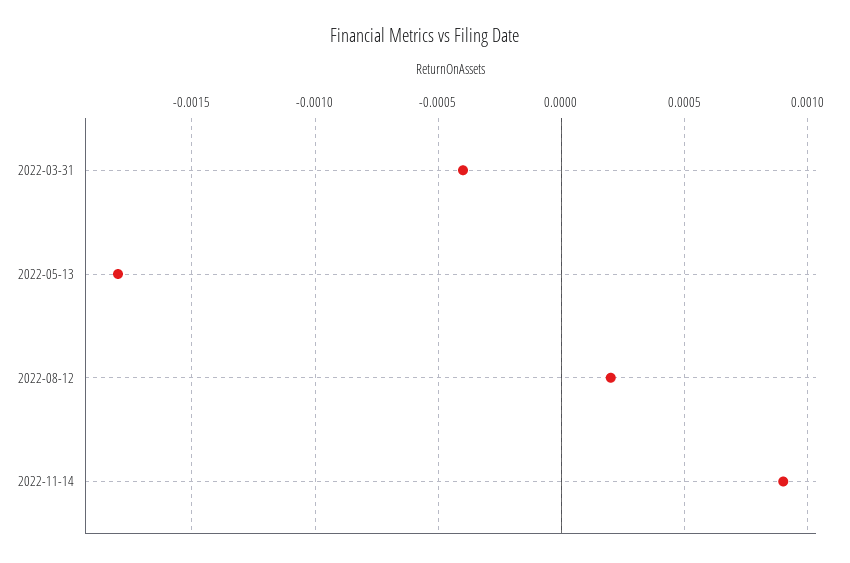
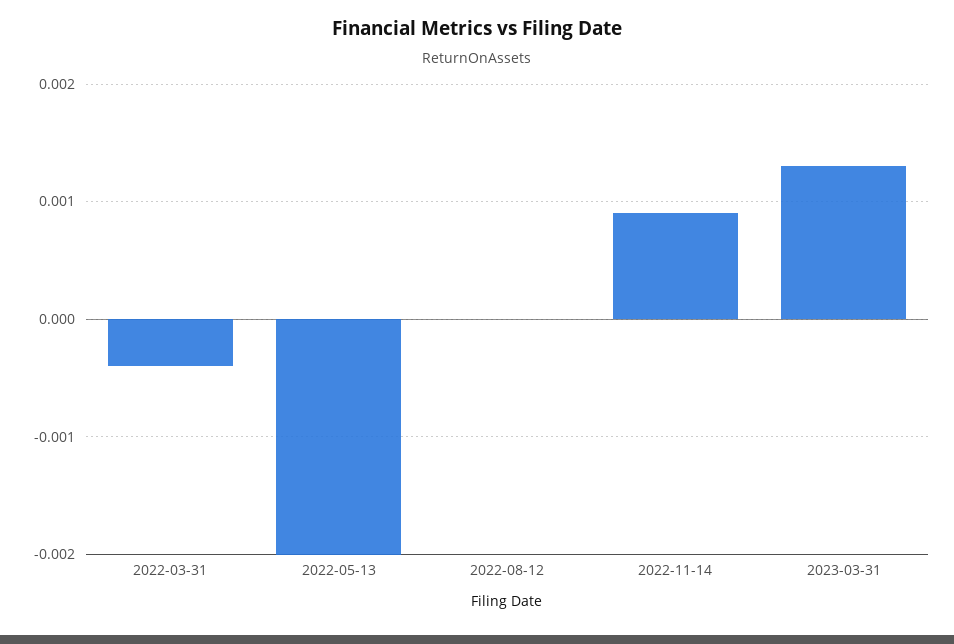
2022-05-13: -0.0018 -> -0.002
2022-08-12: 0.0002 -> 0
2023-03-31: none -> 0.0013

